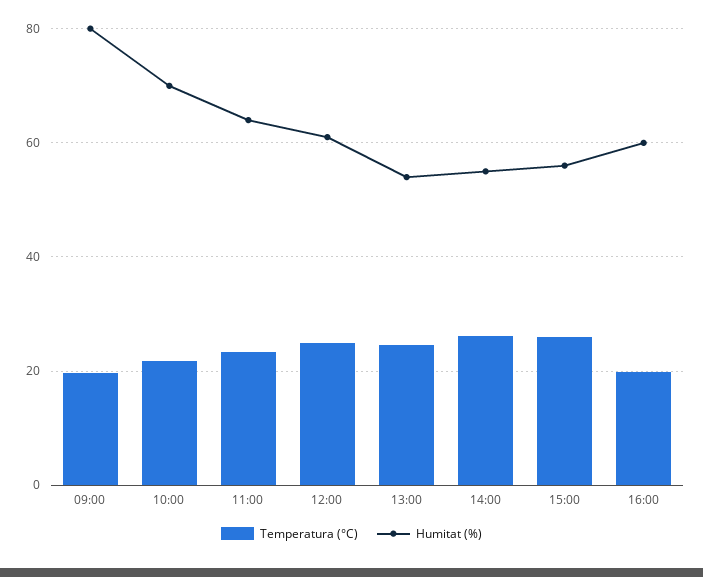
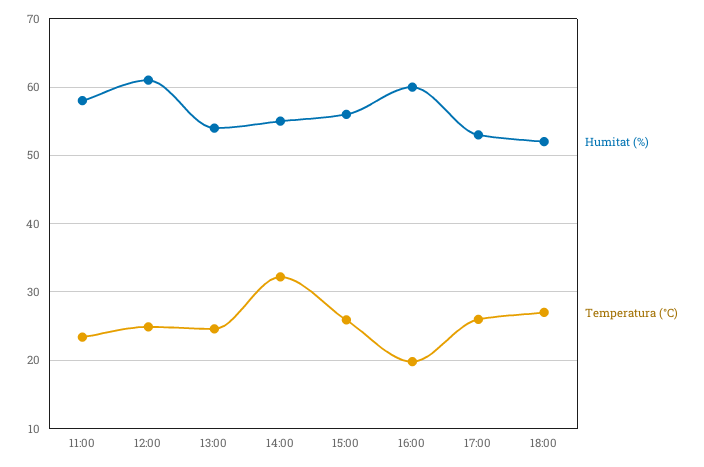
Temperatura (°C), 09:00: 20 -> none
Humitat (%), 09:00: 80 -> none
Temperatura (°C), 10:00: 22 -> none
Humitat (%), 10:00: 70 -> none
Humitat (%), 11:00: 64 -> 58
Temperatura (°C), 14:00: 26 -> 32
Humitat (%), 17:00: none -> 53
Temperatura (°C), 17:00: none -> 26
Humitat (%), 18:00: none -> 52
Temperatura (°C), 18:00: none -> 27

